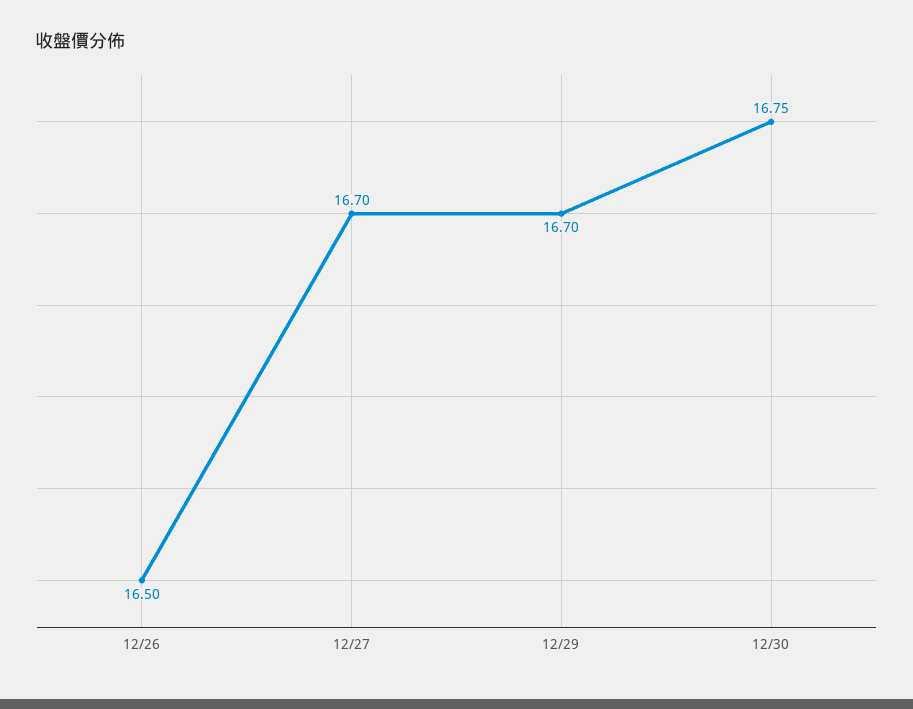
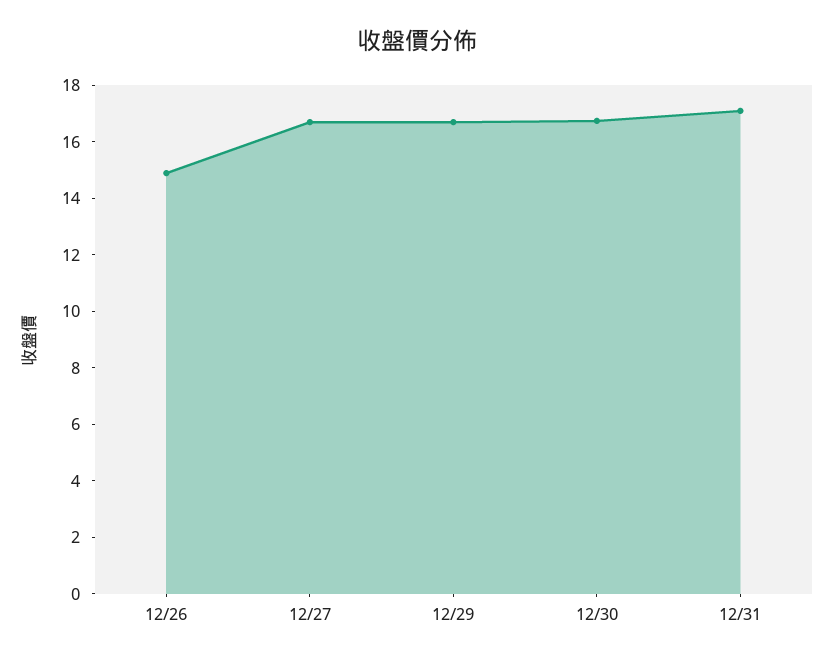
12/26: 16.5 -> 15
12/31: none -> 17

